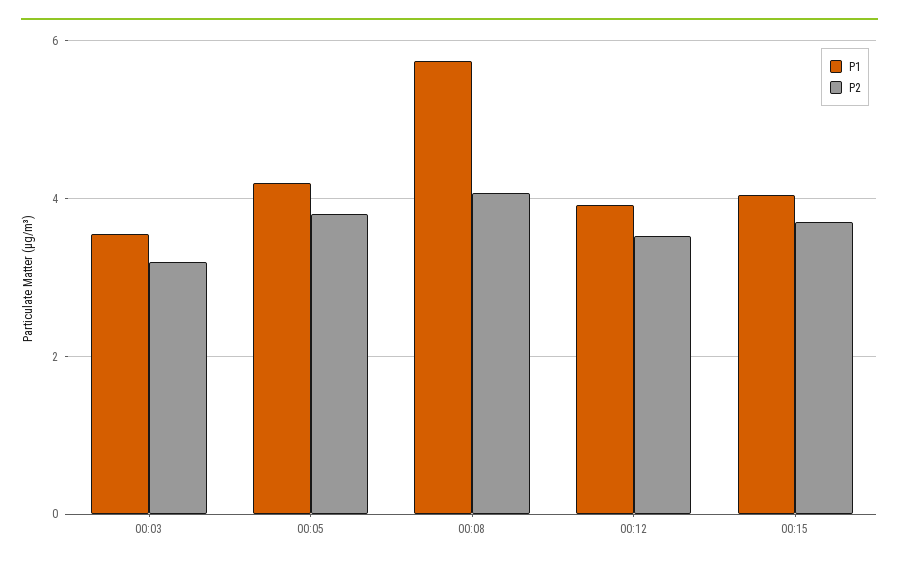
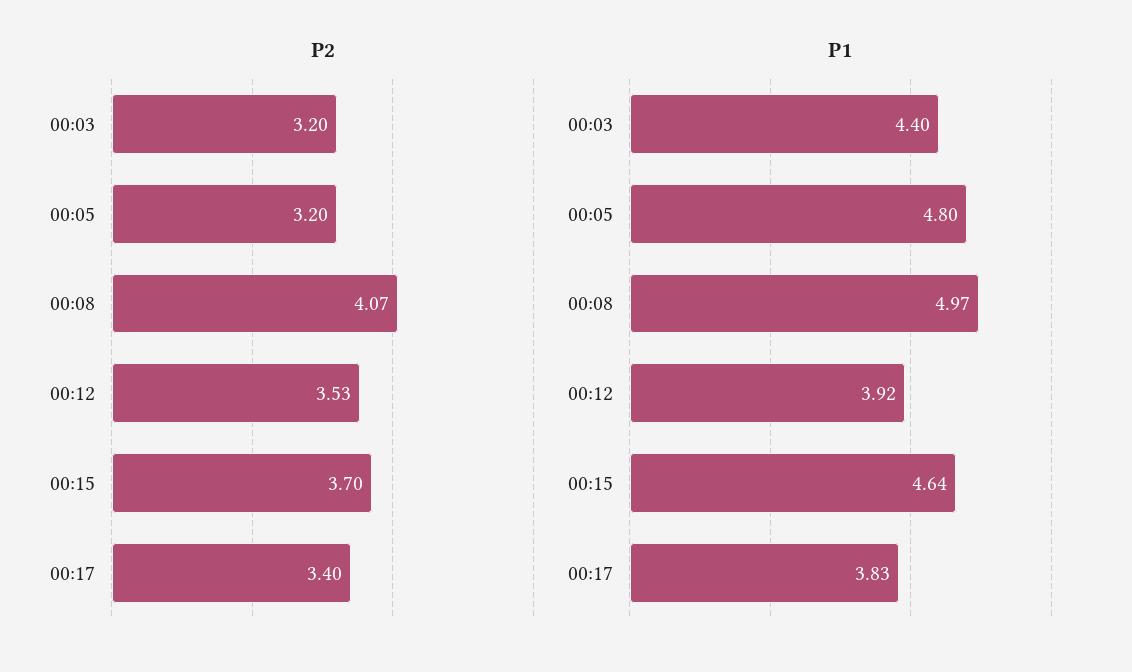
P1, 00:03: 3.6 -> 4.4
P1, 00:05: 4.2 -> 4.8
P2, 00:05: 3.8 -> 3.2
P1, 00:08: 5.8 -> 4.97
P1, 00:15: 4 -> 4.64
P2, 00:17: none -> 3.4
P1, 00:17: none -> 3.83

